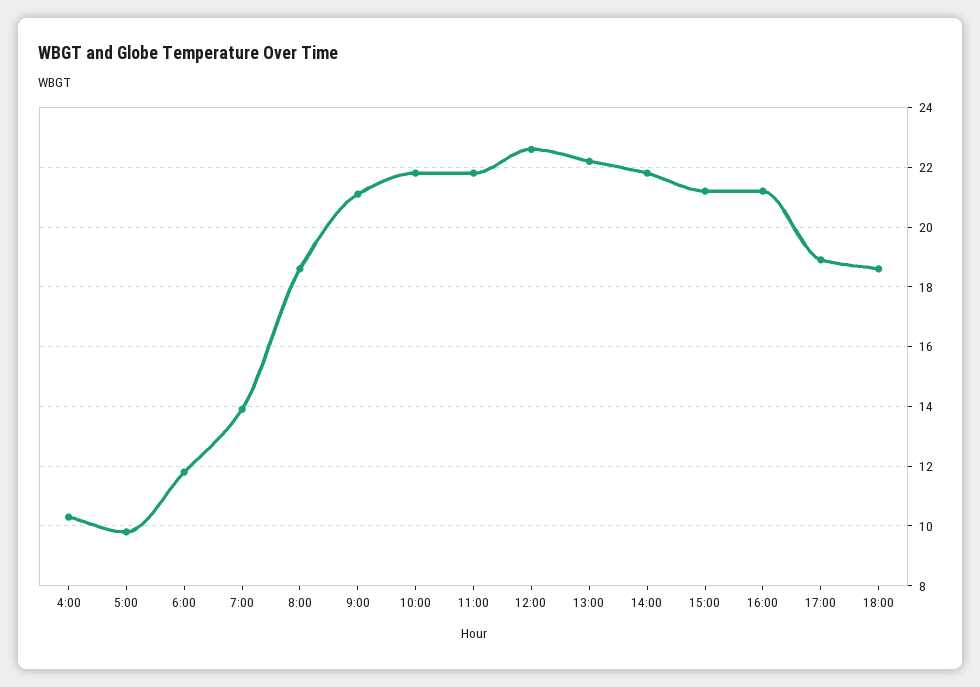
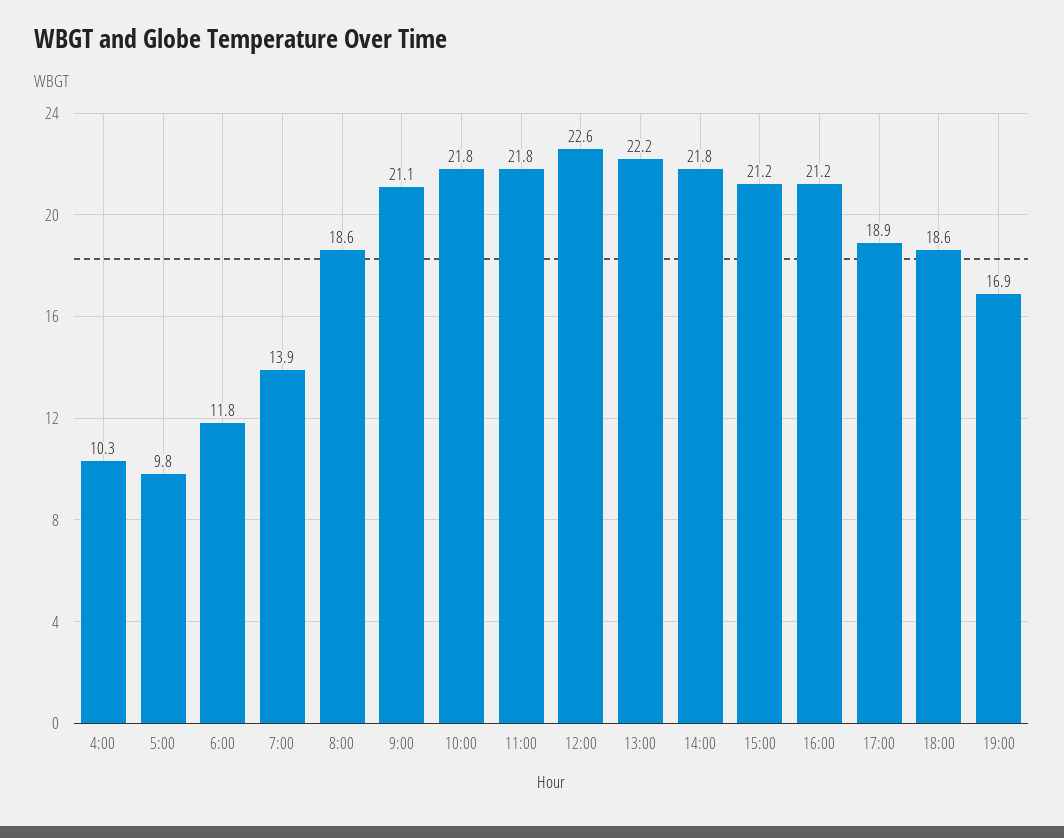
19:00: none -> 16.9

